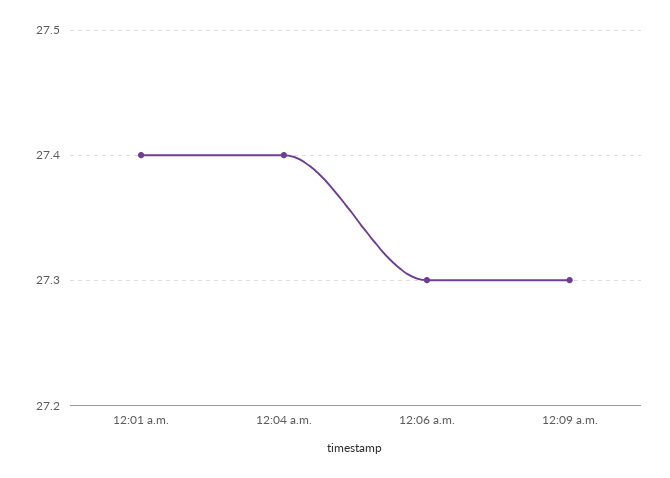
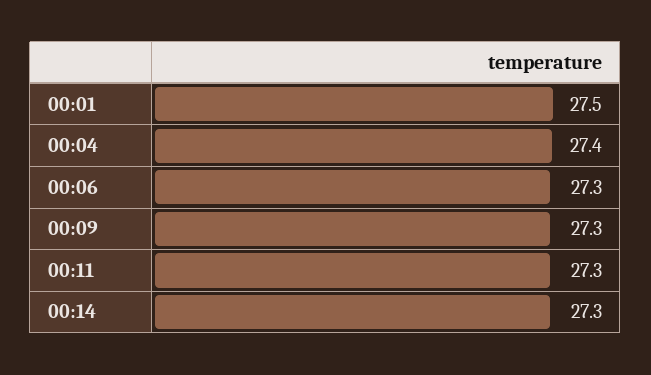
12:01 a.m.: 27.4 -> 27.5
00:11: none -> 27.3
00:14: none -> 27.3

